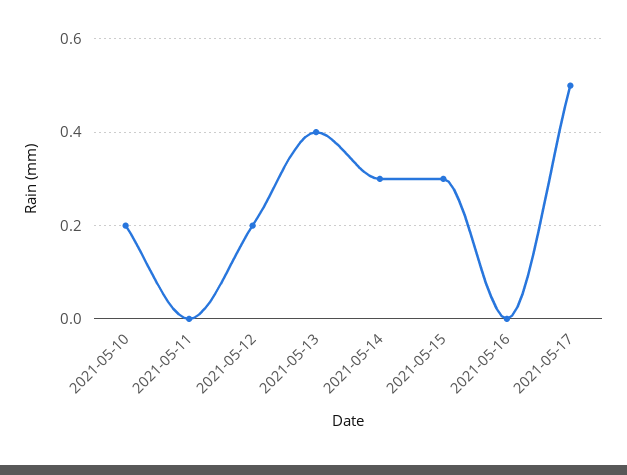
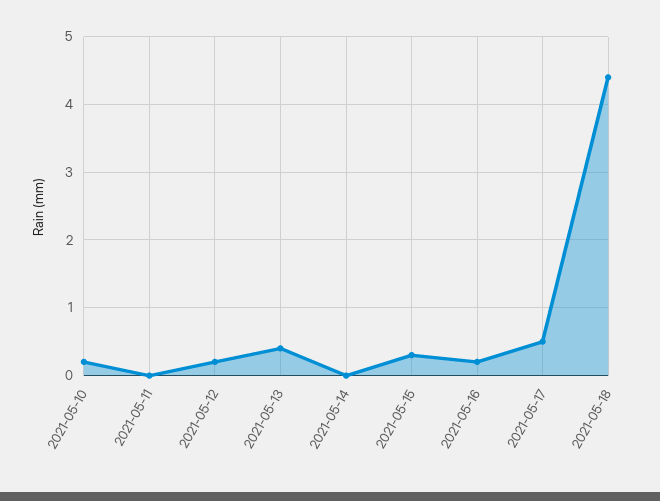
2021-05-14: 0.3 -> 0
2021-05-16: 0 -> 0.2
2021-05-18: none -> 4.4

